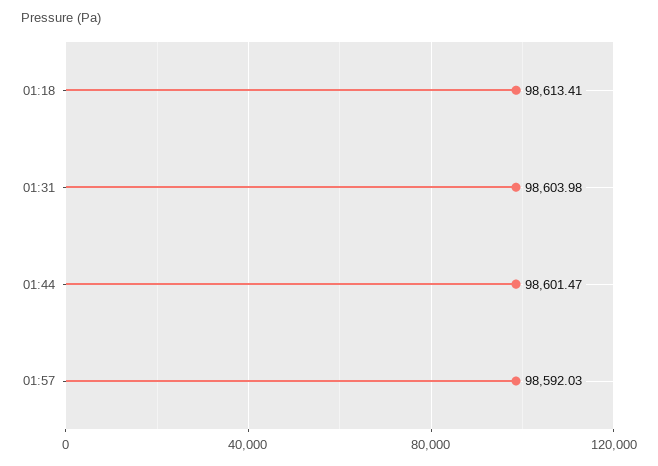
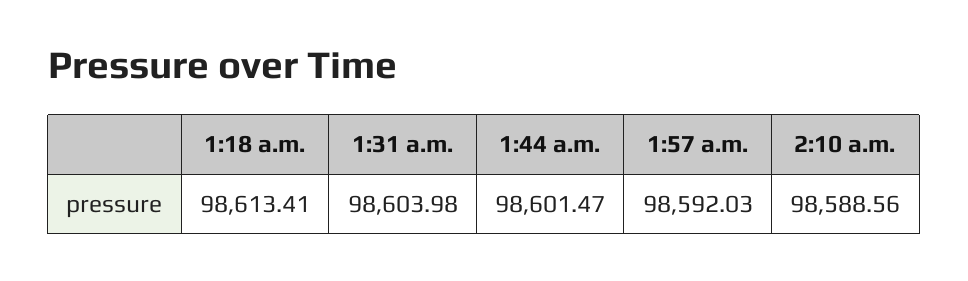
2:10 a.m.: none -> 98588.56

